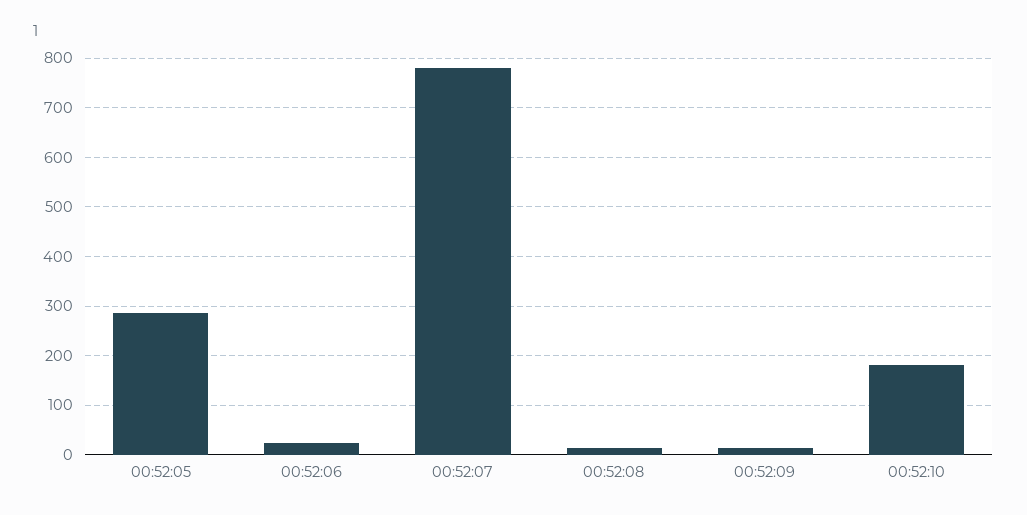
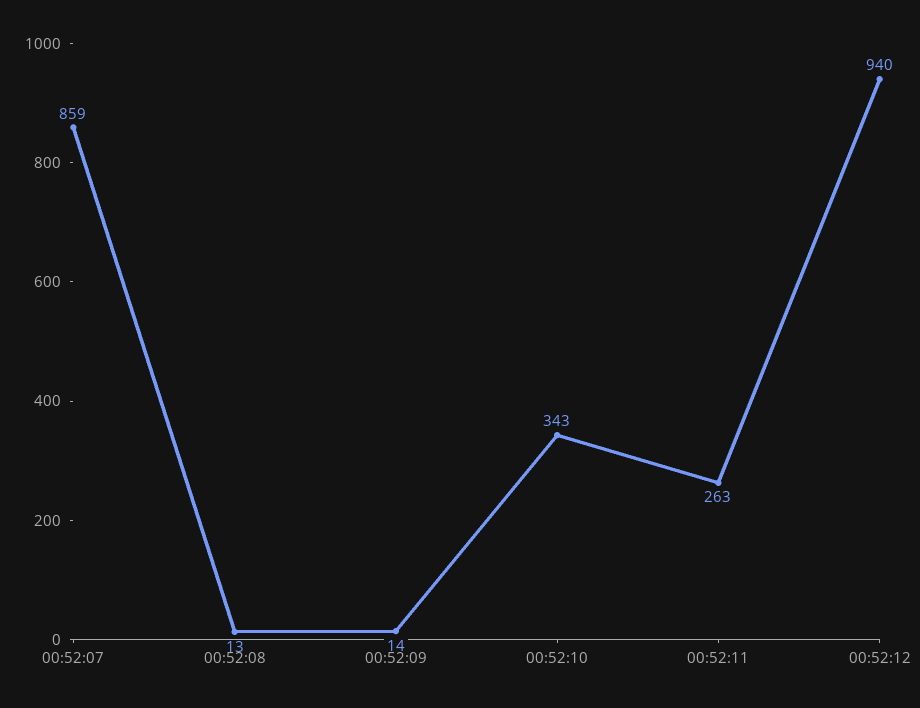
00:52:05: 280 -> none
00:52:06: 20 -> none
00:52:07: 780 -> 859
00:52:10: 180 -> 343
00:52:11: none -> 263
00:52:12: none -> 940

